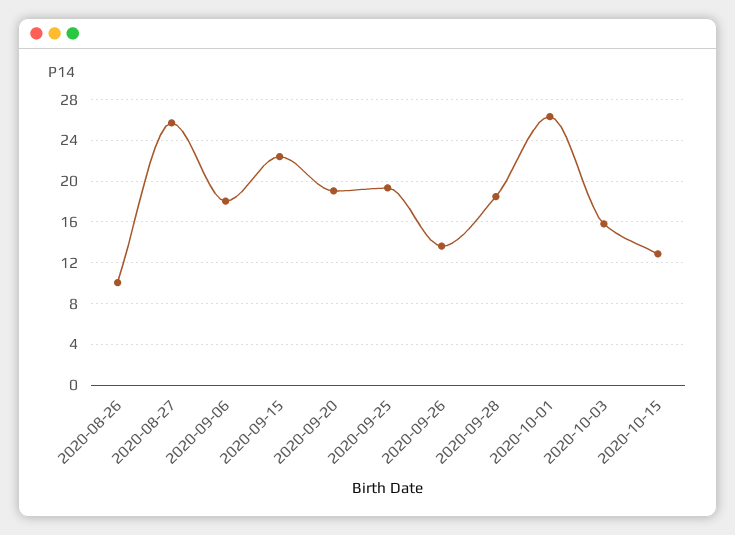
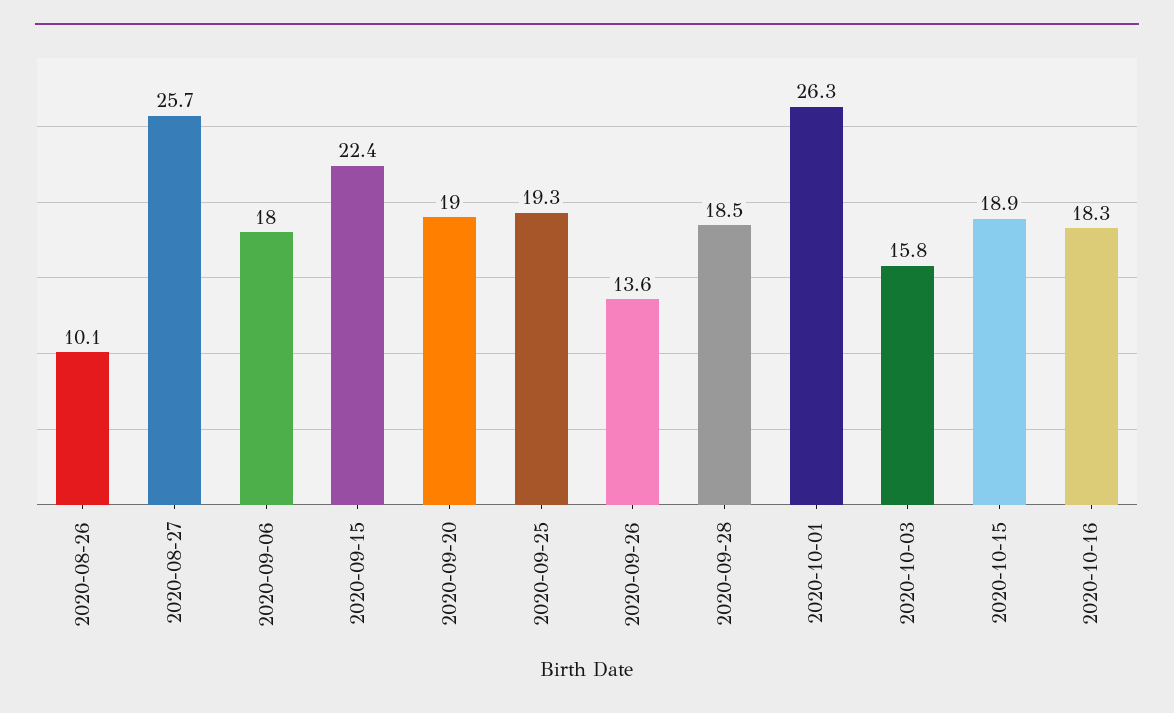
2020-10-15: 13 -> 18.9
2020-10-16: none -> 18.3

